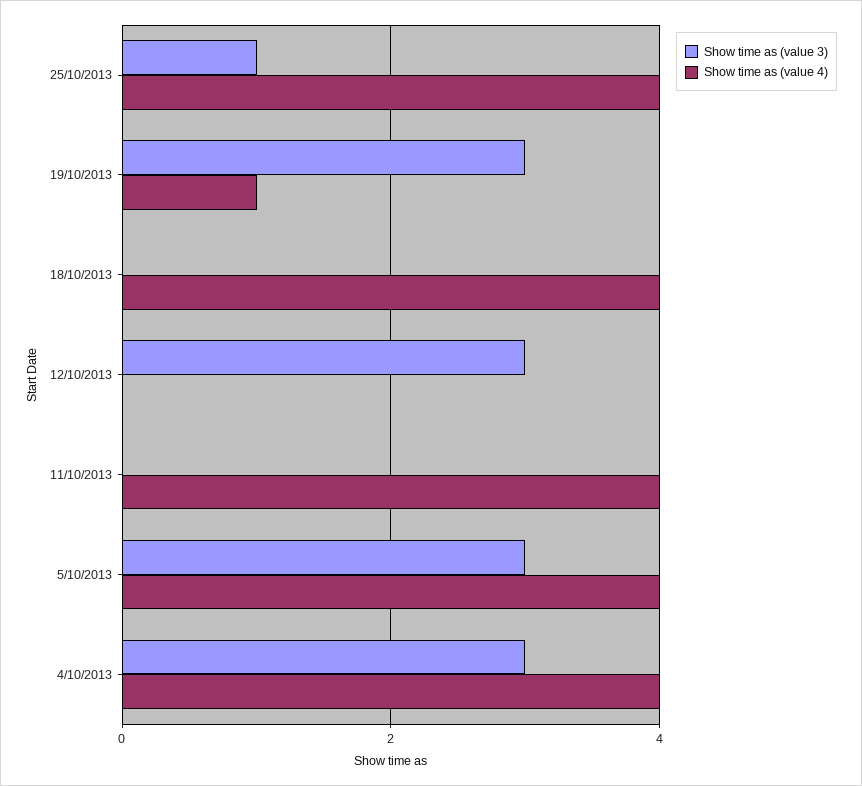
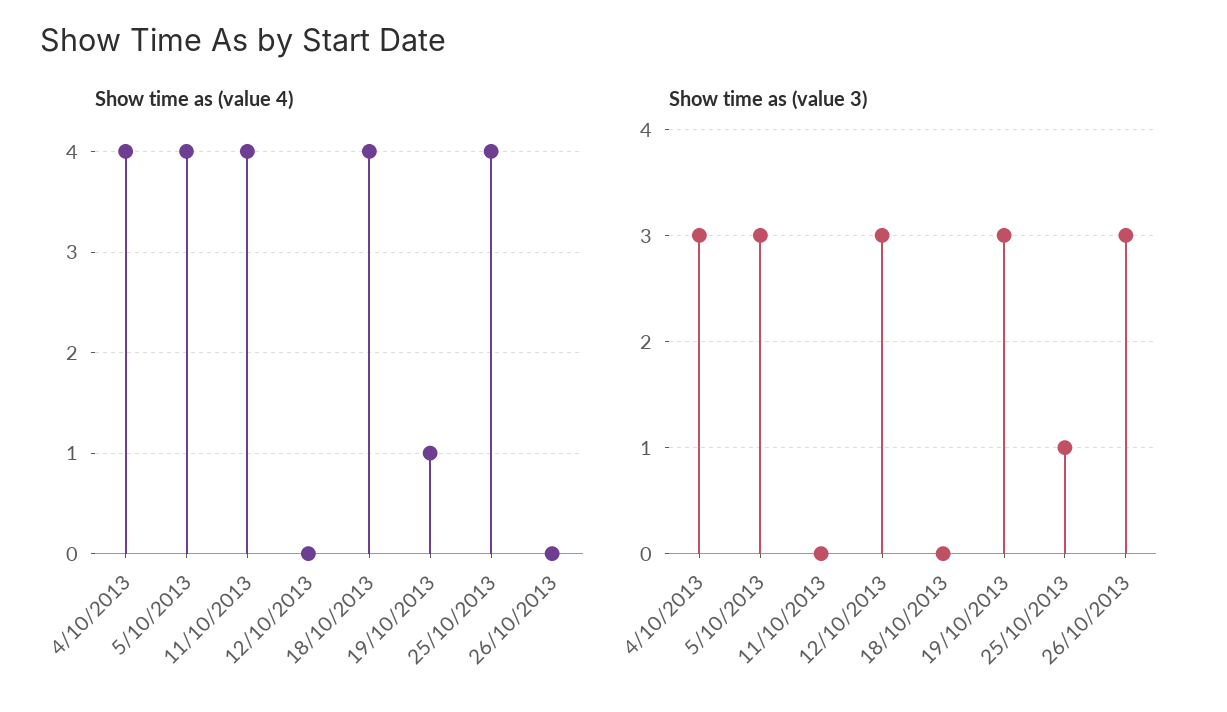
Show time as (value 4), 26/10/2013: none -> 0
Show time as (value 3), 26/10/2013: none -> 3

